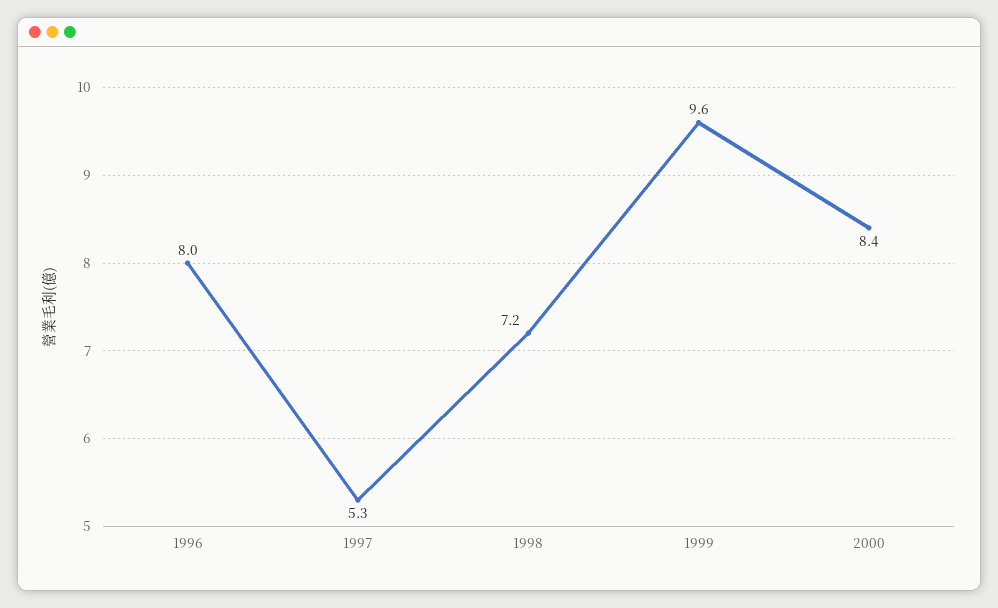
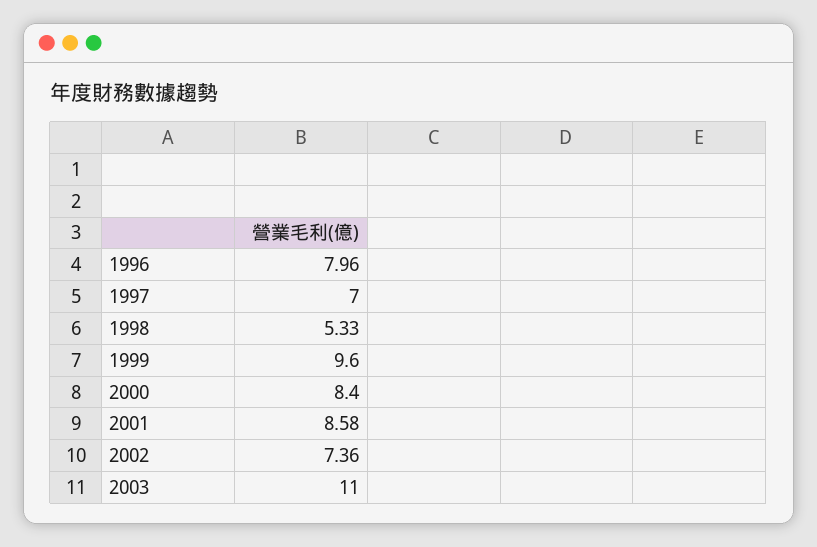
1997: 5.3 -> 7
1998: 7.2 -> 5.33
2001: none -> 8.58
2002: none -> 7.36
2003: none -> 11

